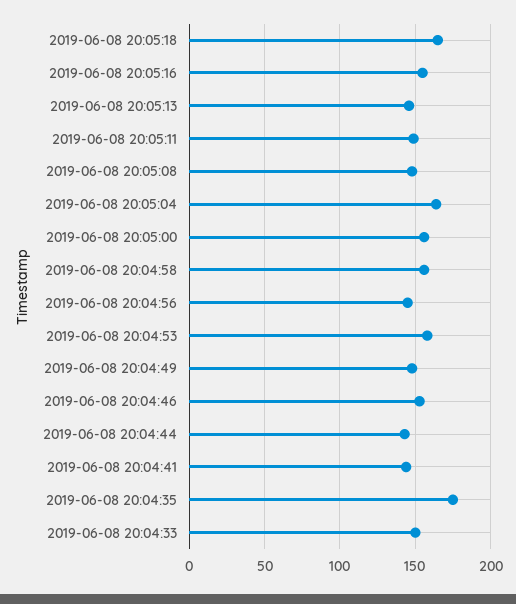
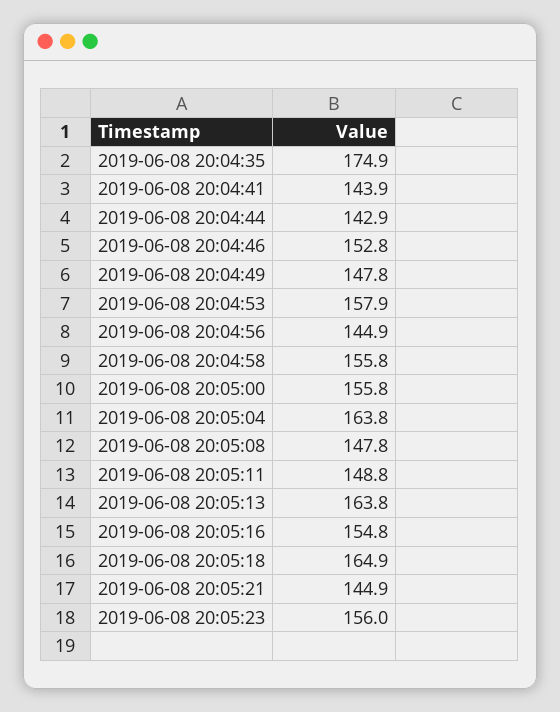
2019-06-08 20:05:13: 145 -> 163.8
2019-06-08 20:04:33: 150 -> none
2019-06-08 20:05:21: none -> 144.9
2019-06-08 20:05:23: none -> 156

